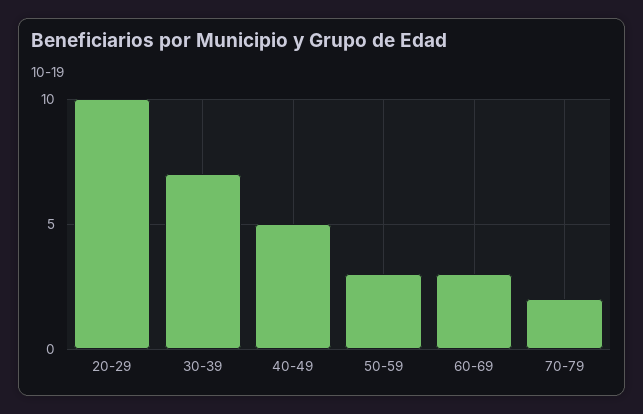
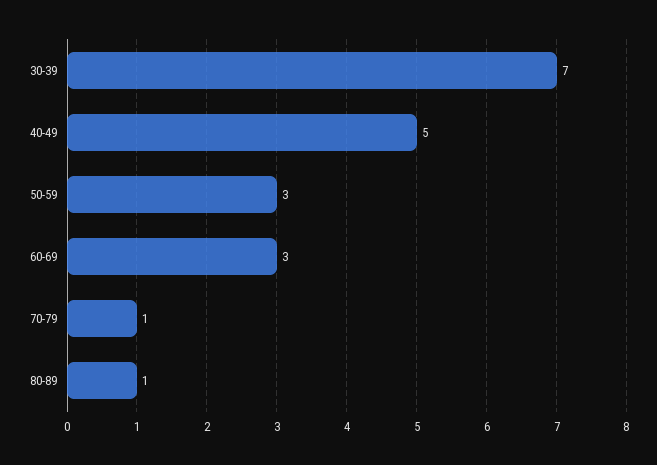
20-29: 10 -> none
70-79: 2 -> 1
80-89: none -> 1

